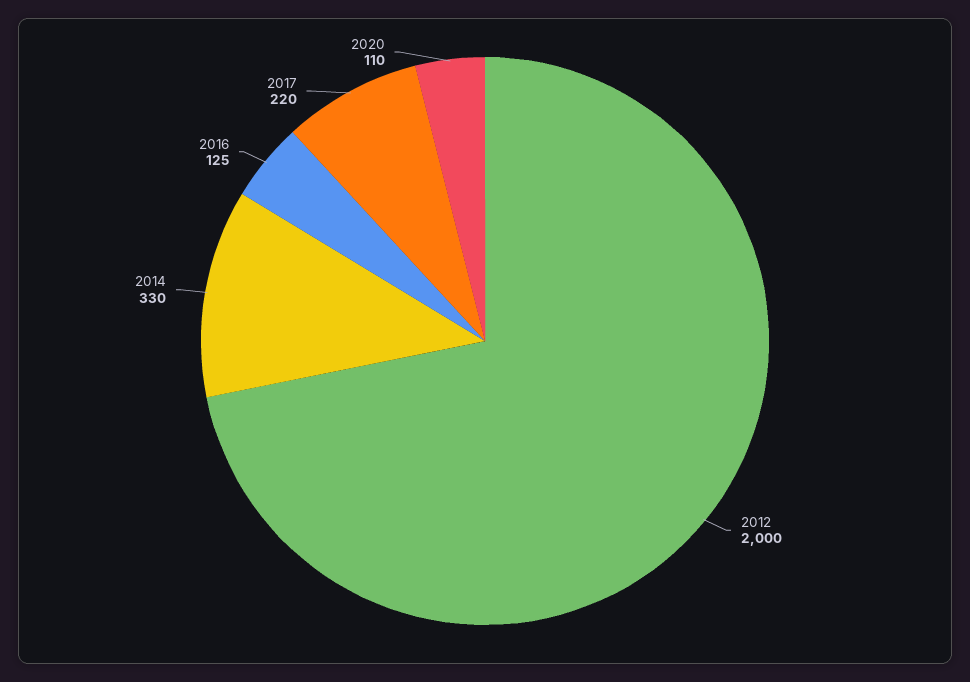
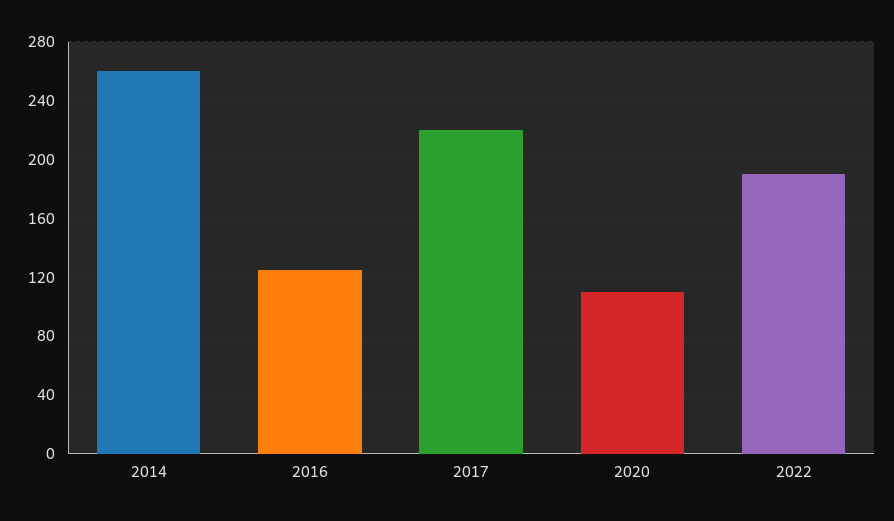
2012: 2000 -> none
2014: 330 -> 260
2022: none -> 190

